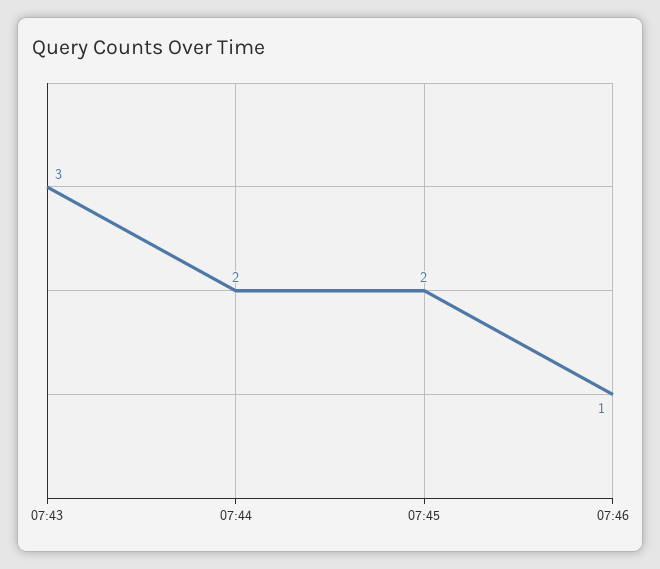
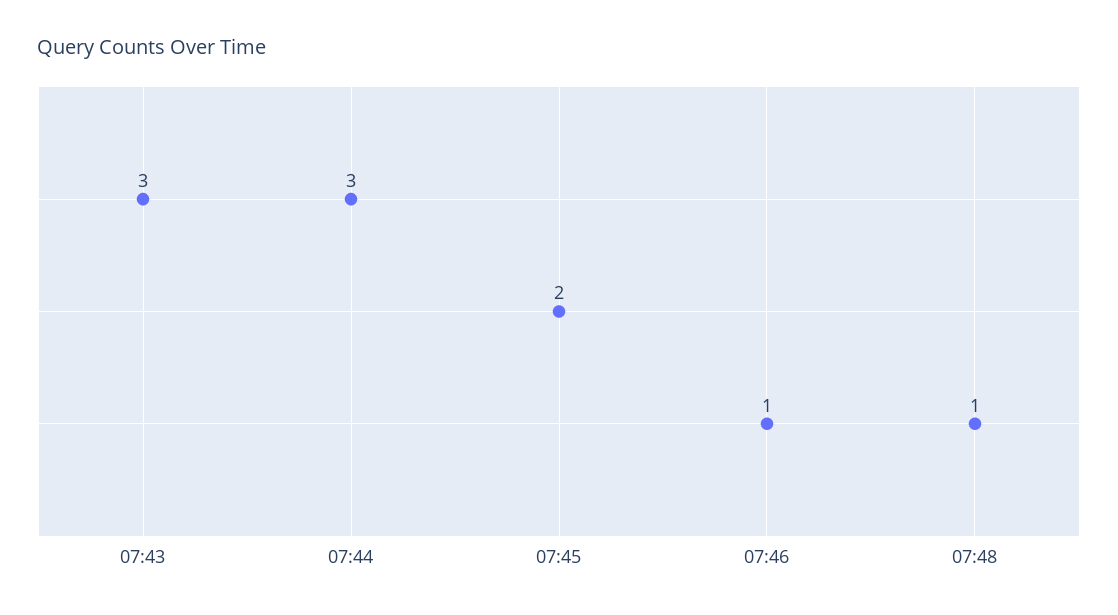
07:44: 2 -> 3
07:48: none -> 1

